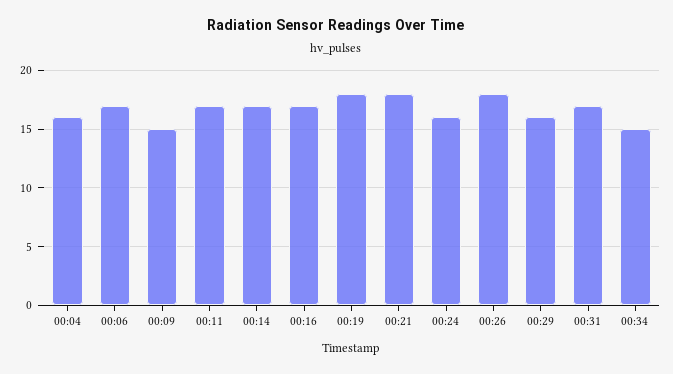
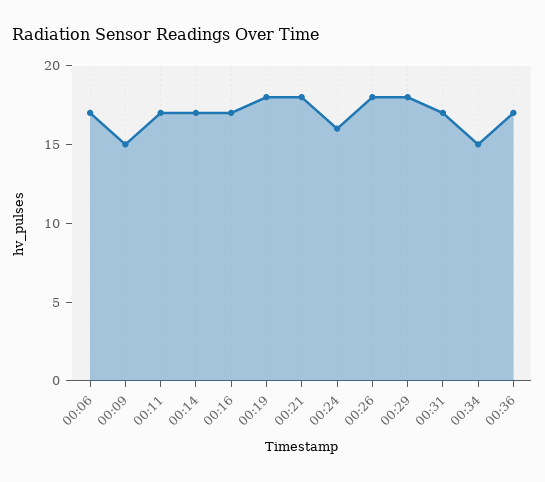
00:04: 16 -> none
00:29: 16 -> 18
00:36: none -> 17

